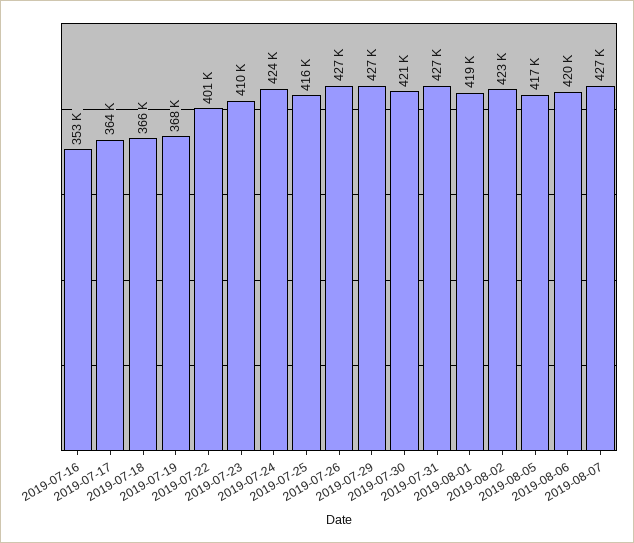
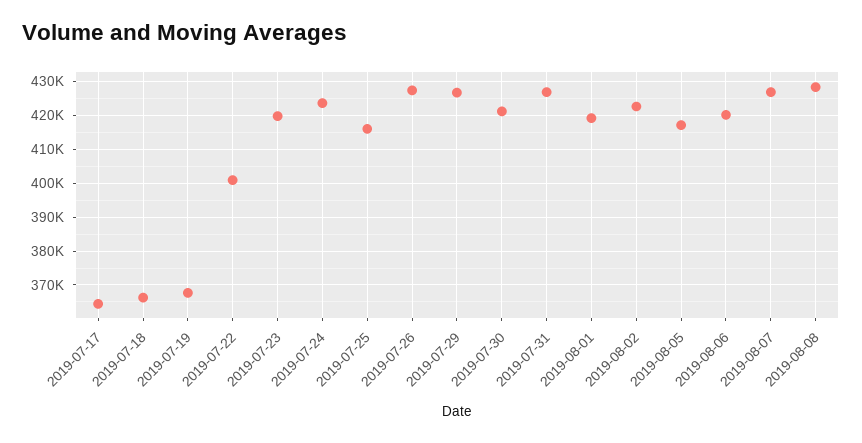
2019-07-16: 353000 -> none
2019-07-23: 410000 -> 420000
2019-08-08: none -> 428000

